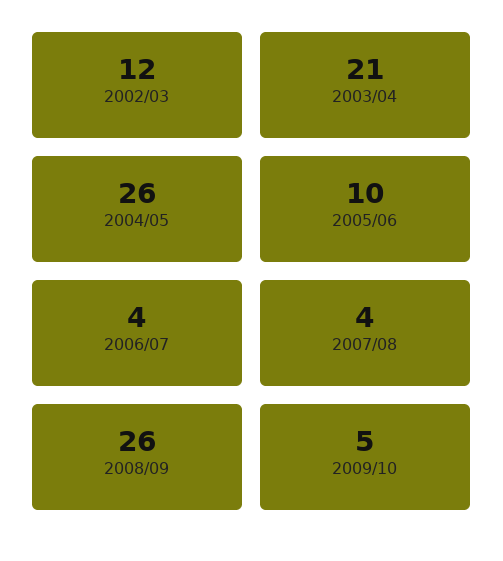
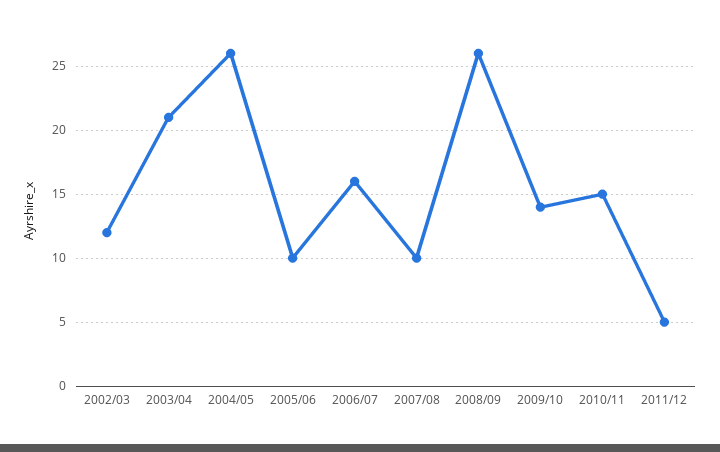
2006/07: 4 -> 16
2007/08: 4 -> 10
2009/10: 5 -> 14
2010/11: none -> 15
2011/12: none -> 5

